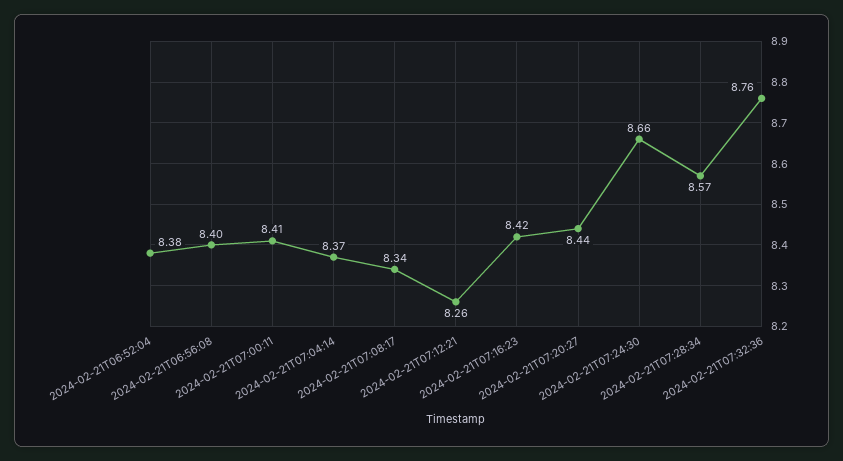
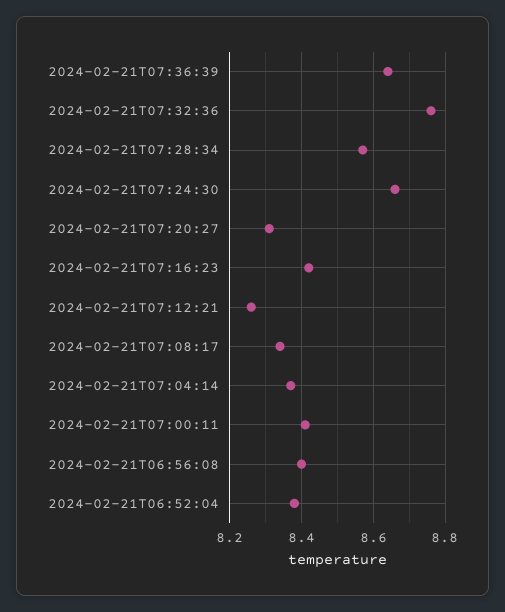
2024-02-21T07:20:27: 8.44 -> 8.3
2024-02-21T07:36:39: none -> 8.65

